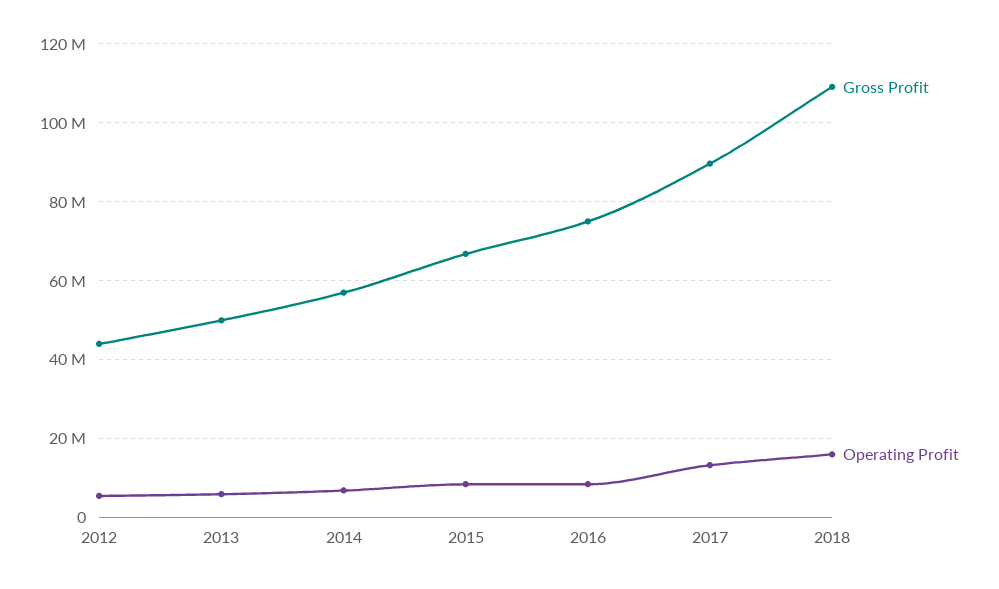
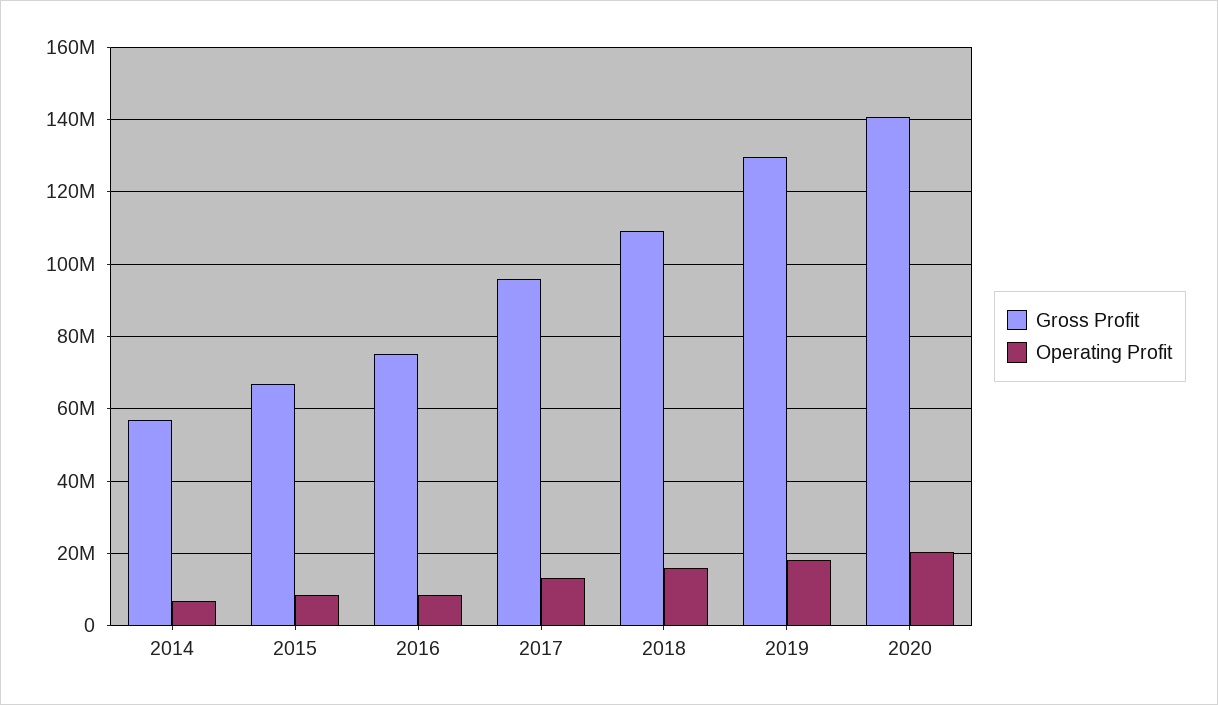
Gross Profit, 2012: 44000000 -> none
Operating Profit, 2012: 6000000 -> none
Gross Profit, 2013: 50000000 -> none
Operating Profit, 2013: 6000000 -> none
Gross Profit, 2017: 90000000 -> 96000000
Gross Profit, 2019: none -> 130000000
Operating Profit, 2019: none -> 18000000
Gross Profit, 2020: none -> 140000000
Operating Profit, 2020: none -> 20000000

